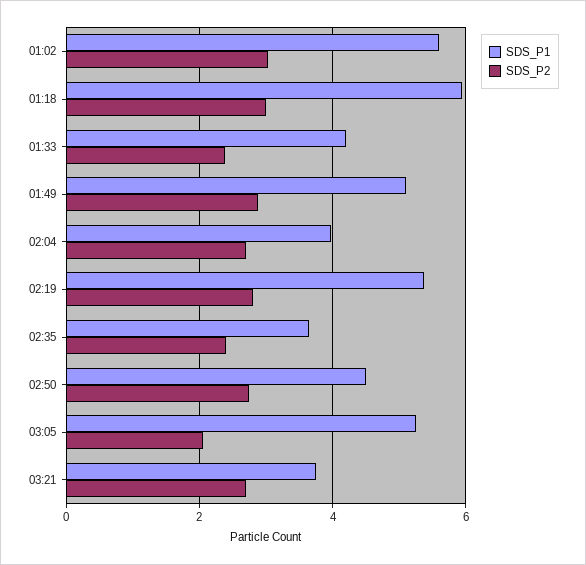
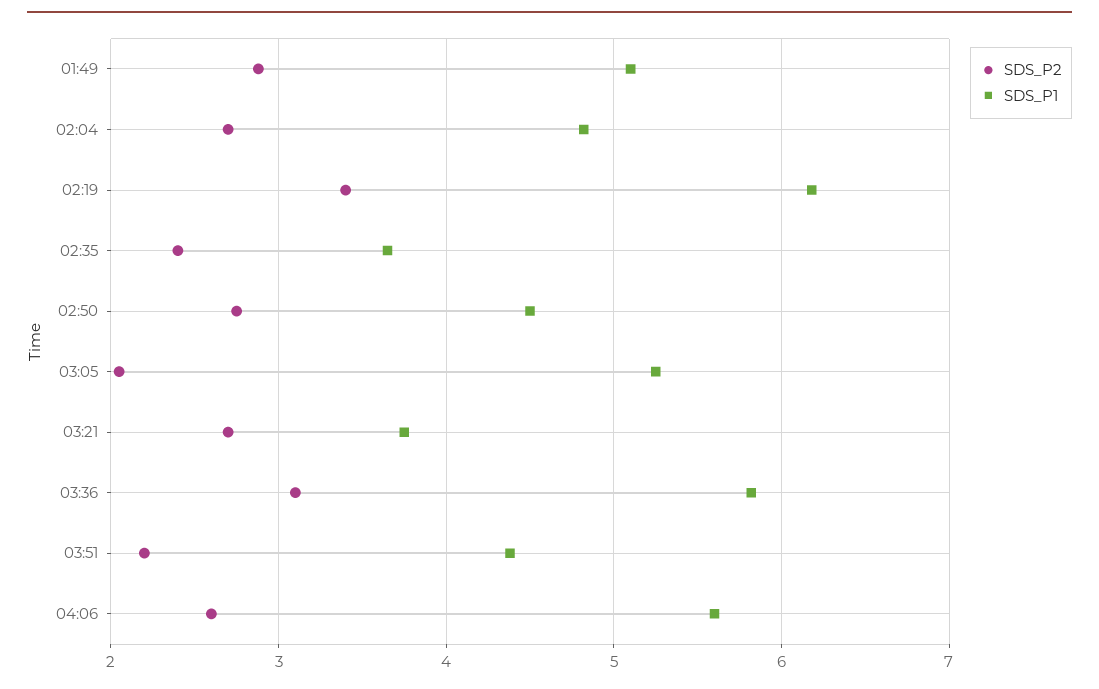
SDS_P1, 01:02: 5.6 -> none
SDS_P2, 01:02: 3 -> none
SDS_P1, 01:18: 6 -> none
SDS_P2, 01:18: 3 -> none
SDS_P1, 01:33: 4.2 -> none
SDS_P2, 01:33: 2.4 -> none
SDS_P1, 02:04: 4 -> 4.8
SDS_P1, 02:19: 5.4 -> 6.2
SDS_P2, 02:19: 2.8 -> 3.4
SDS_P2, 03:36: none -> 3.1
SDS_P1, 03:36: none -> 5.8
SDS_P2, 03:51: none -> 2.2
SDS_P1, 03:51: none -> 4.4
SDS_P2, 04:06: none -> 2.6
SDS_P1, 04:06: none -> 5.6

